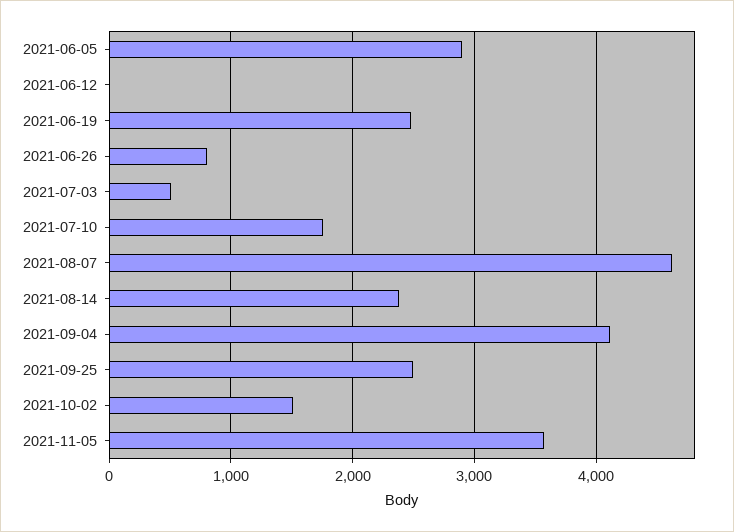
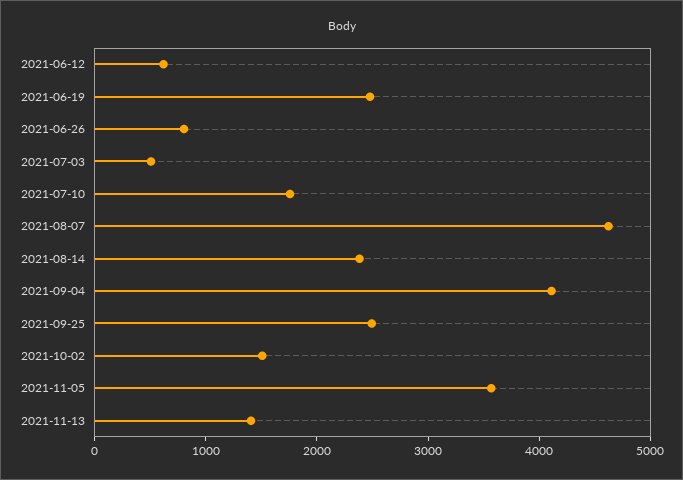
2021-06-05: 2900 -> none
2021-06-12: 0 -> 600
2021-11-13: none -> 1400

